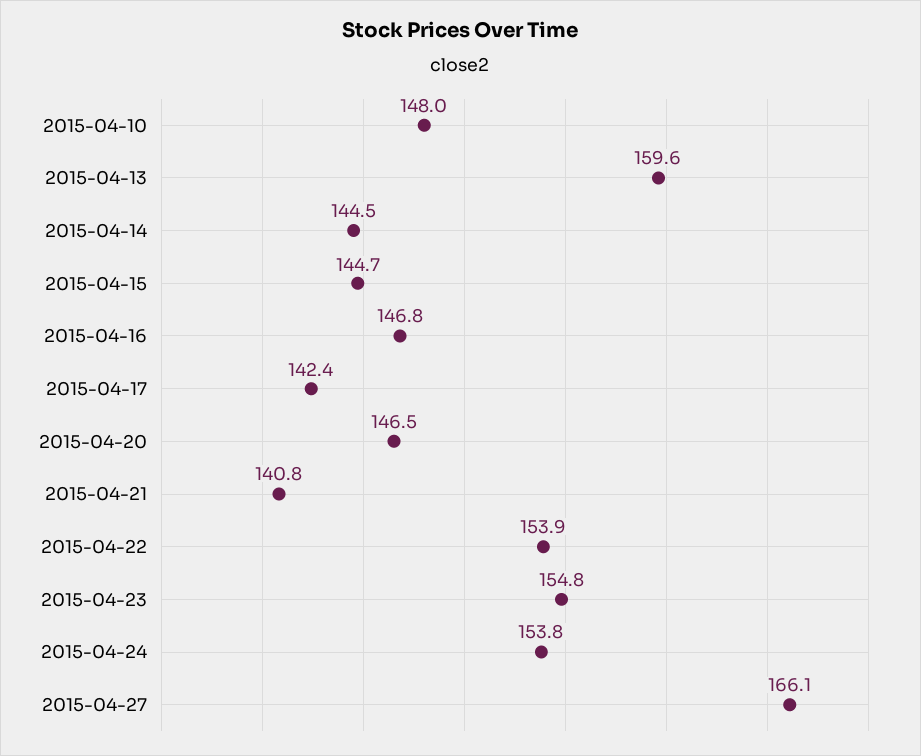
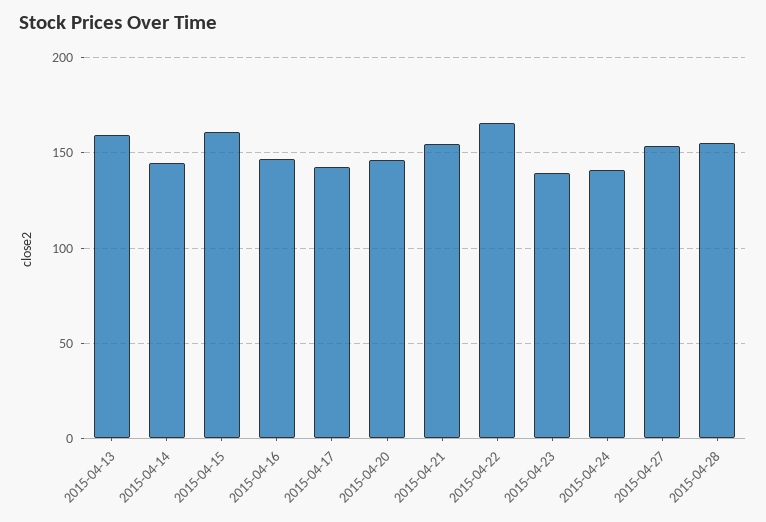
2015-04-10: 148 -> none
2015-04-15: 144.7 -> 160
2015-04-21: 140.8 -> 155
2015-04-22: 153.9 -> 165
2015-04-23: 154.8 -> 140
2015-04-24: 153.8 -> 140
2015-04-27: 166.1 -> 155
2015-04-28: none -> 155

